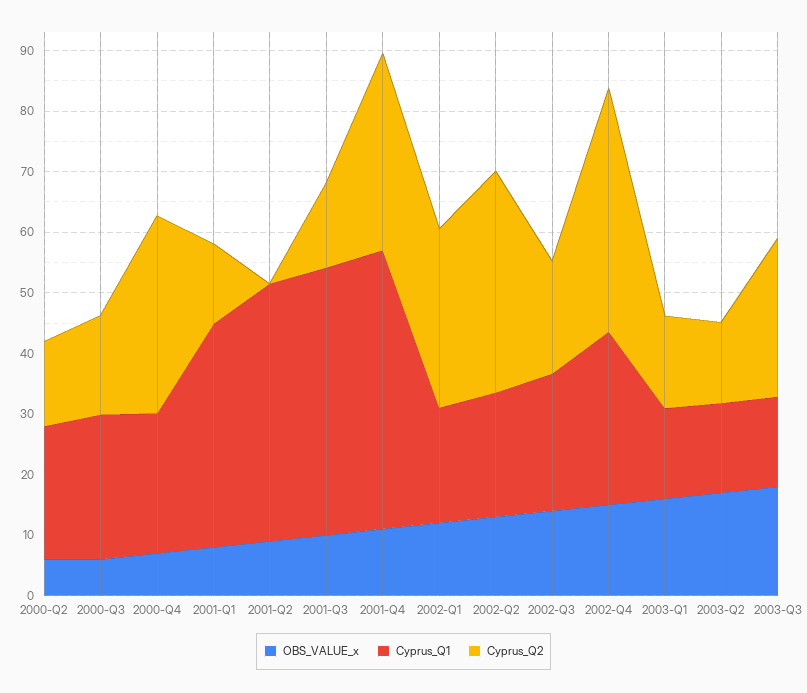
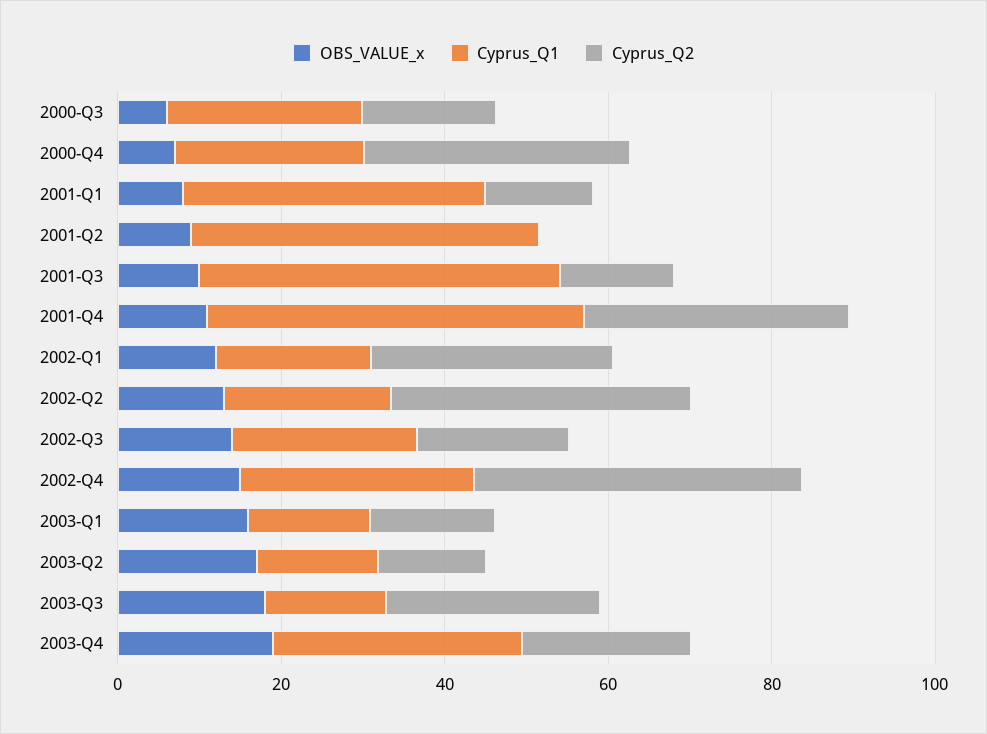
OBS_VALUE_x, 2000-Q2: 6 -> none
Cyprus_Q1, 2000-Q2: 22 -> none
Cyprus_Q2, 2000-Q2: 14 -> none
OBS_VALUE_x, 2003-Q4: none -> 20
Cyprus_Q1, 2003-Q4: none -> 30
Cyprus_Q2, 2003-Q4: none -> 20

